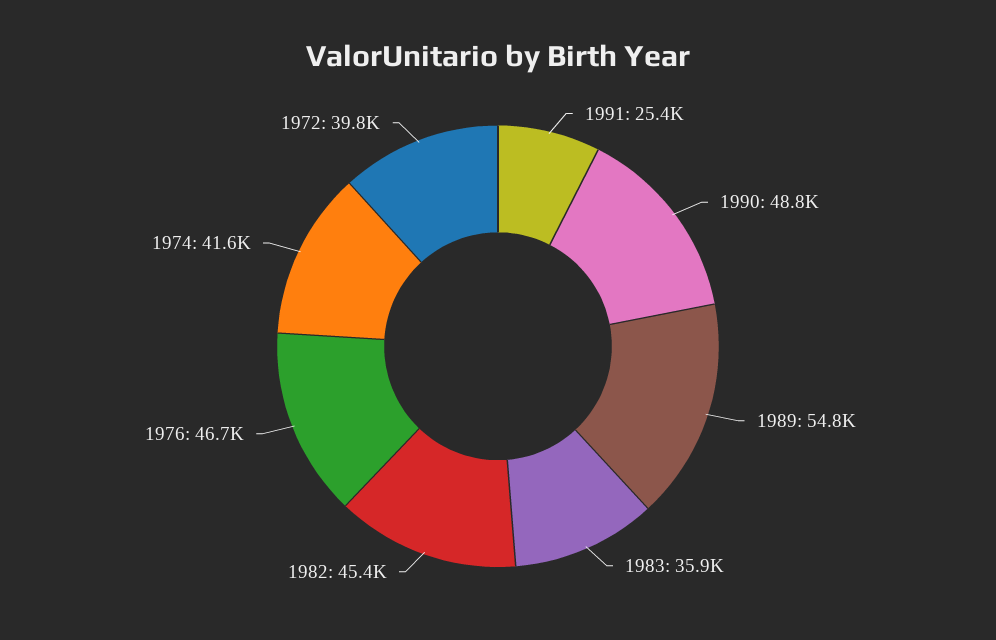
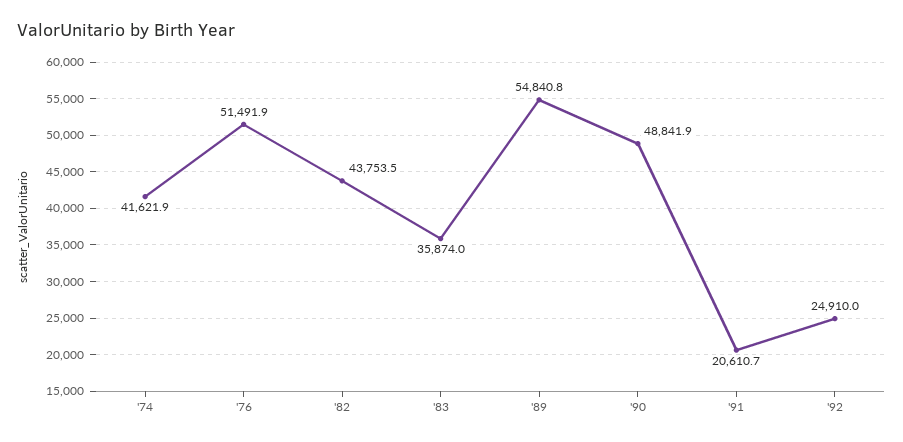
1991: 25400 -> 20610.7
1982: 45400 -> 43753.5
1976: 46700 -> 51491.9
1972: 39800 -> none
'92: none -> 24910

